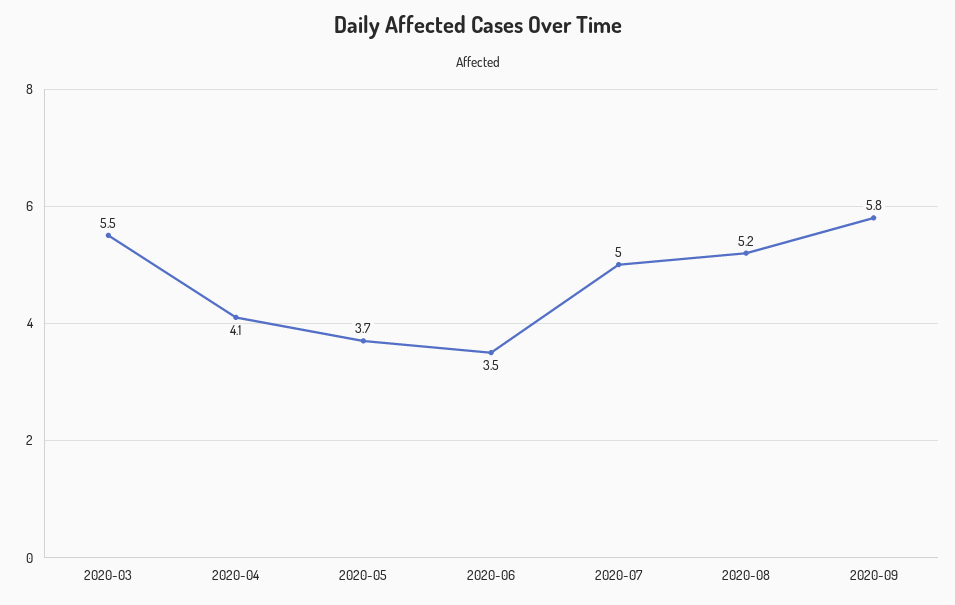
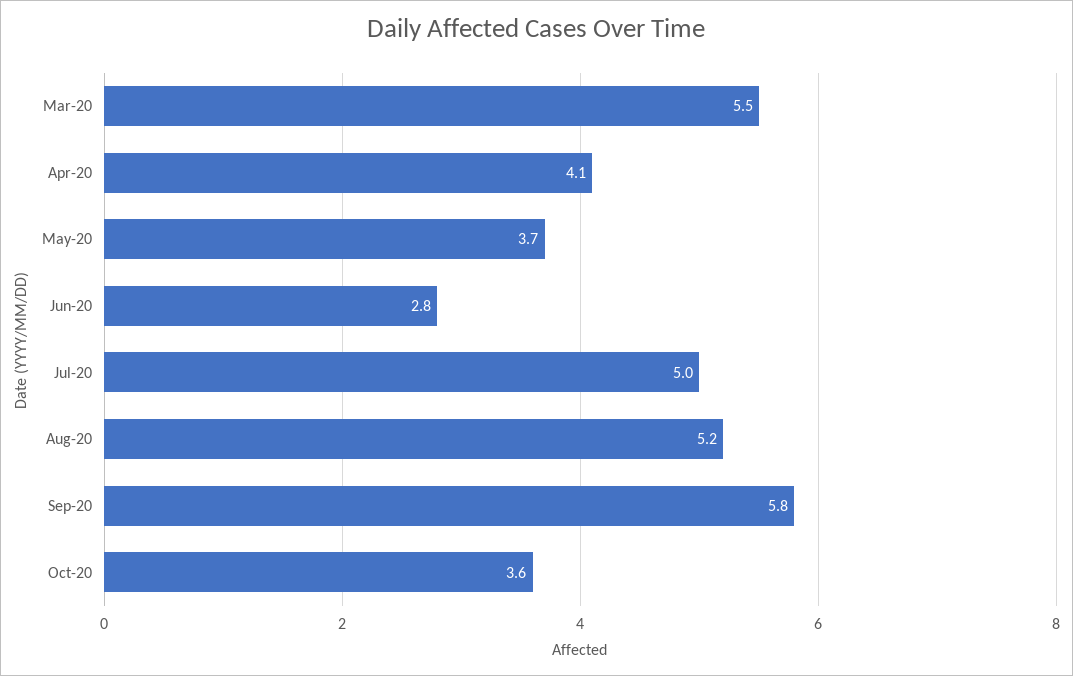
2020-06: 3.5 -> 2.8
Oct-20: none -> 3.6

